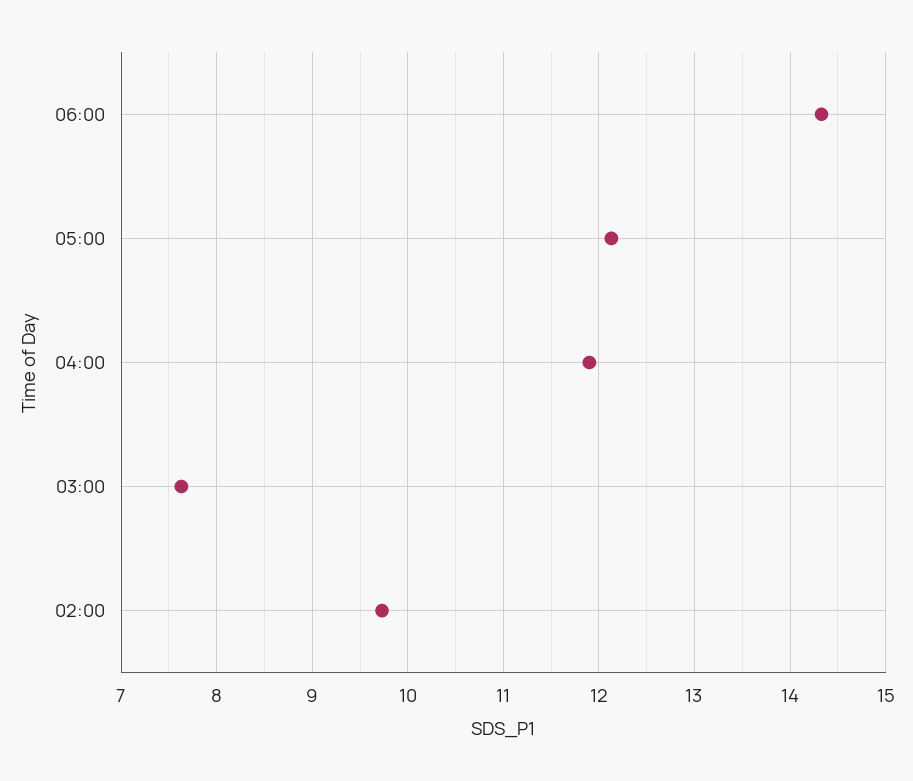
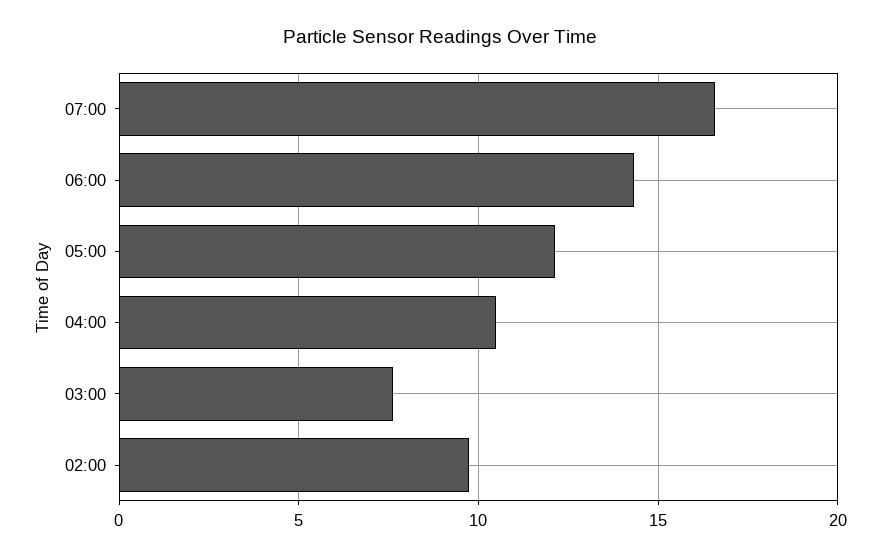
04:00: 11.9 -> 10.5
07:00: none -> 16.5

